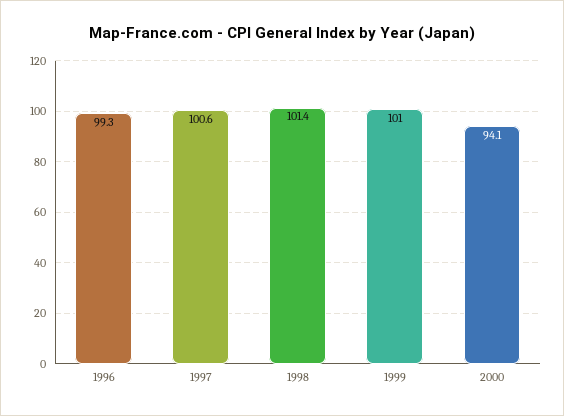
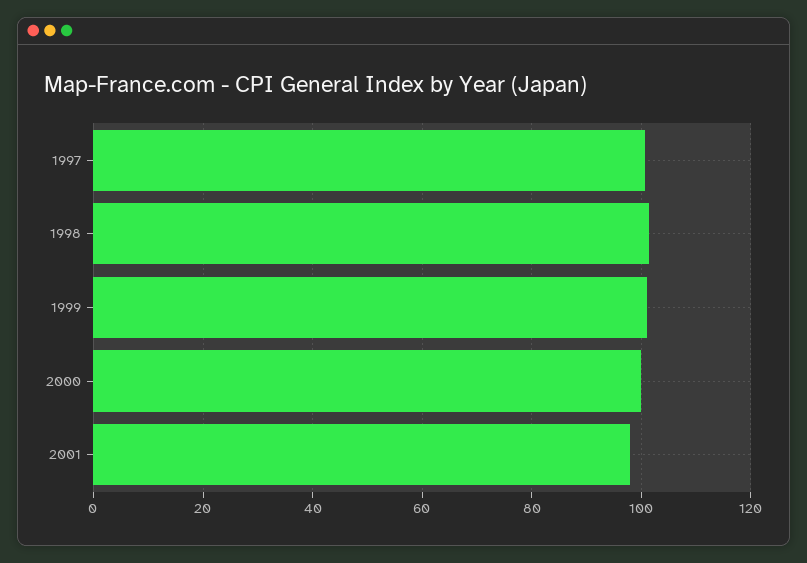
1996: 99.3 -> none
2000: 94.1 -> 100
2001: none -> 98

